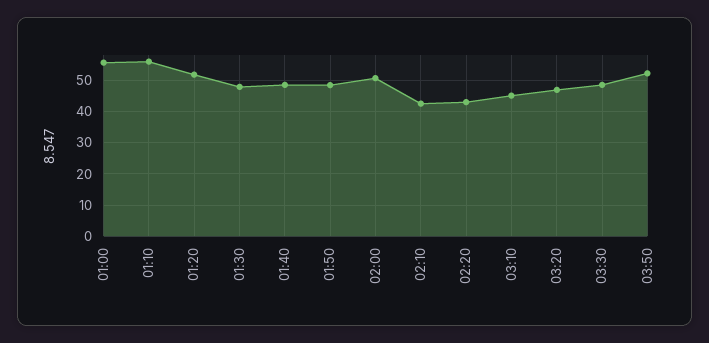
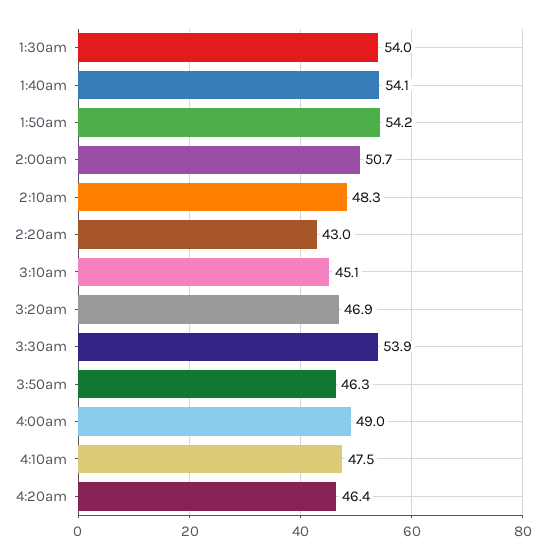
01:00: 56 -> none
01:10: 56 -> none
01:20: 52 -> none
01:30: 48 -> 54
01:40: 48 -> 54.1
01:50: 48 -> 54.2
02:10: 42 -> 48.3
03:30: 48 -> 53.9
03:50: 52 -> 46.3
4:00am: none -> 49
4:10am: none -> 47.5
4:20am: none -> 46.4

